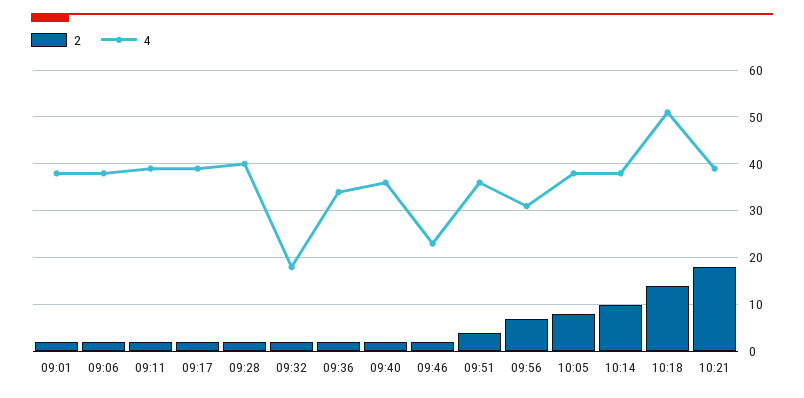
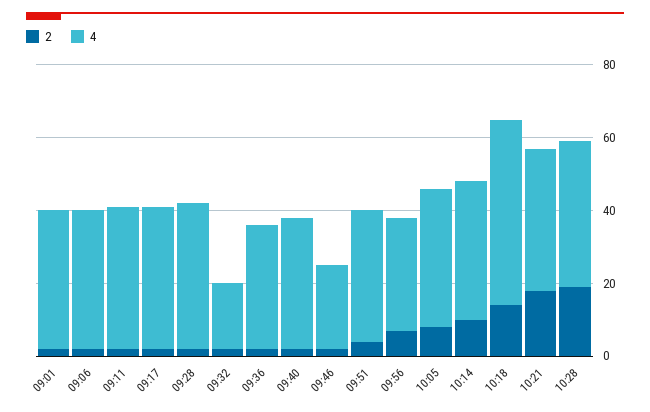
2, 10:28: none -> 20
4, 10:28: none -> 40

